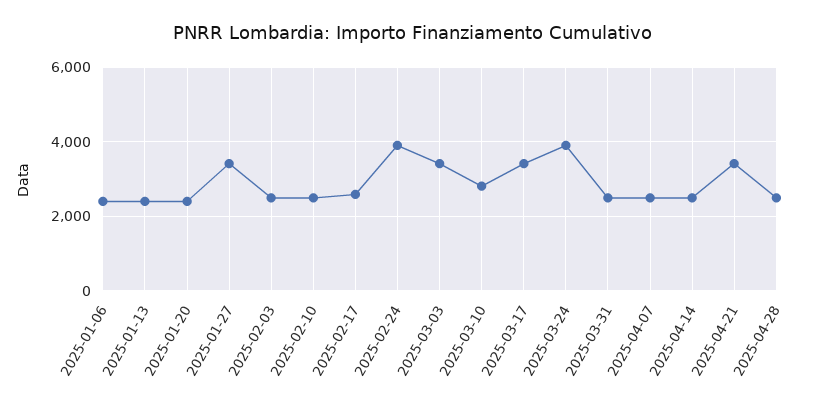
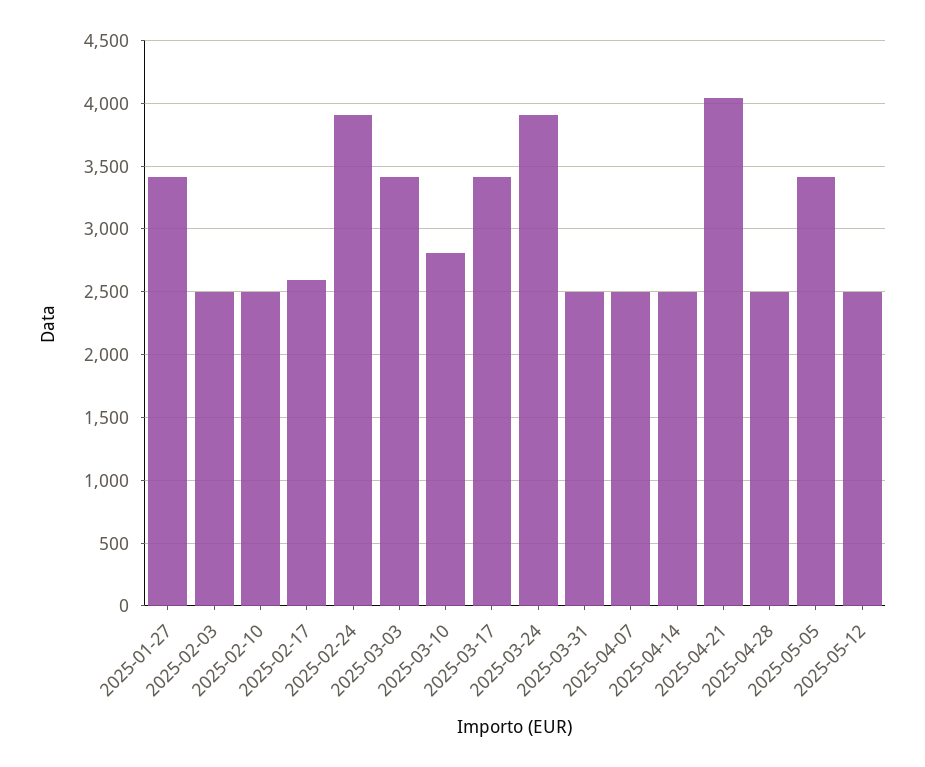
2025-01-06: 2400 -> none
2025-01-13: 2400 -> none
2025-01-20: 2400 -> none
2025-04-21: 3400 -> 4050
2025-05-05: none -> 3400
2025-05-12: none -> 2500

